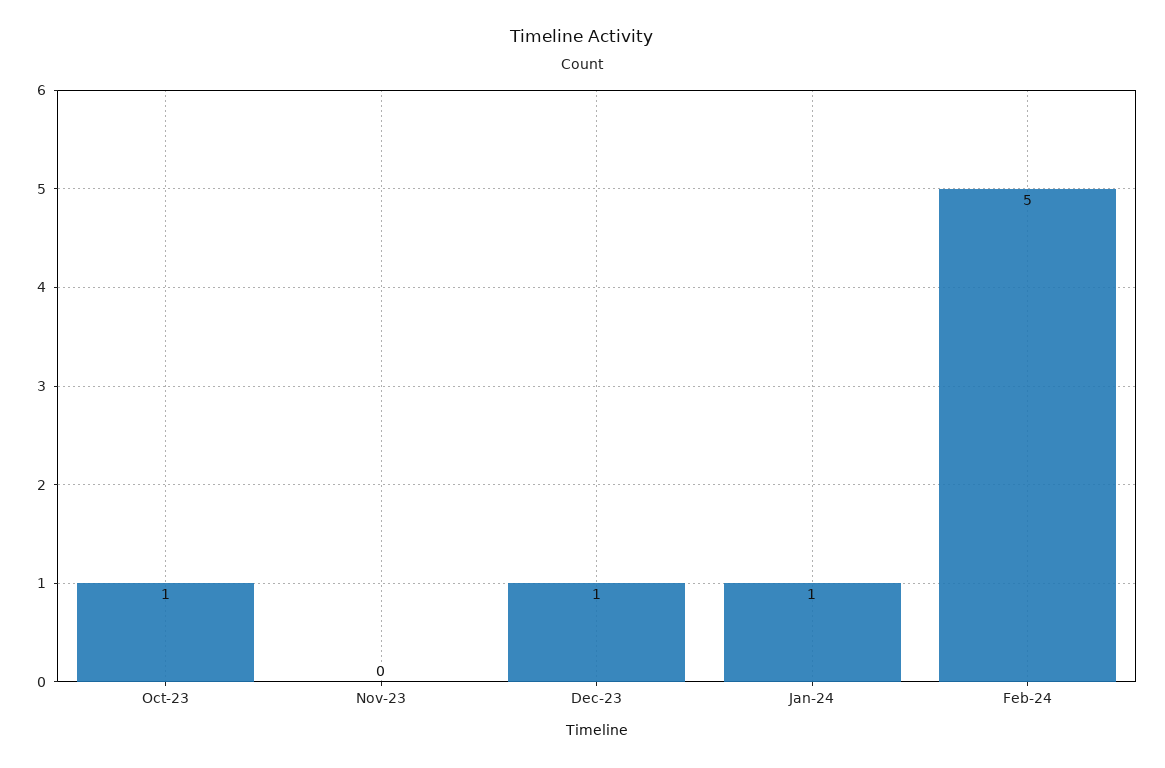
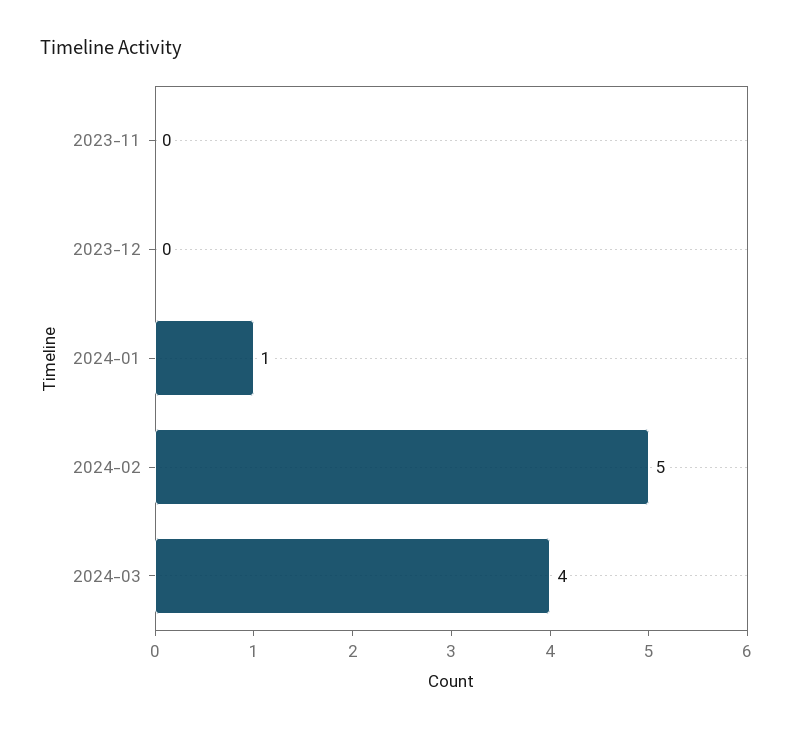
Oct-23: 1 -> none
Dec-23: 1 -> 0
2024-03: none -> 4

